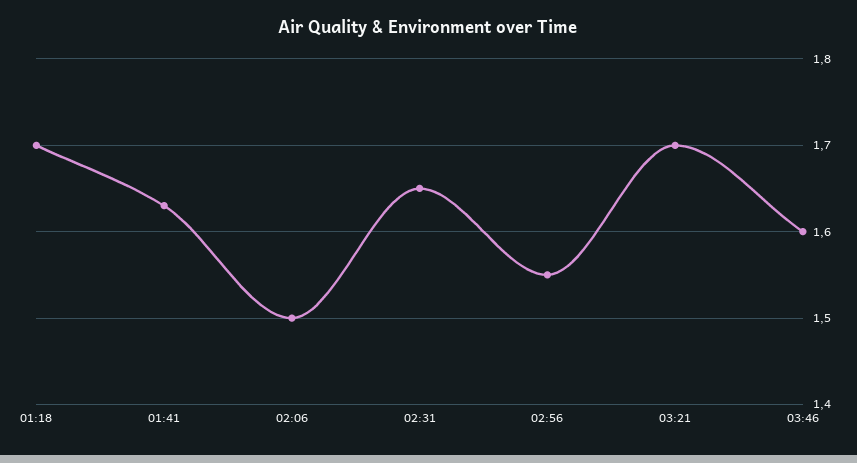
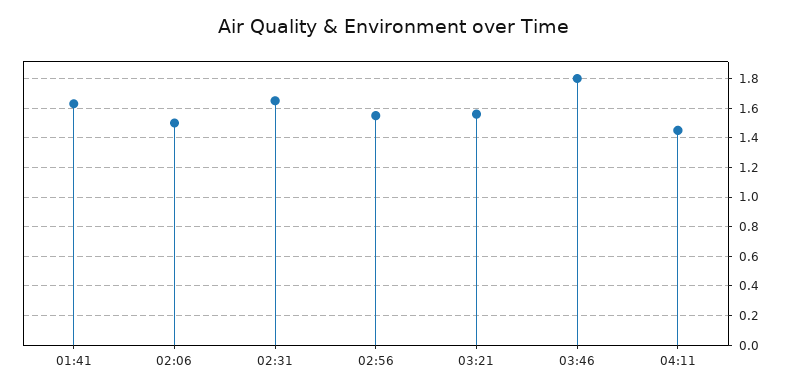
01:18: 1.7 -> none
03:21: 1.7 -> 1.55
03:46: 1.6 -> 1.8
04:11: none -> 1.45

